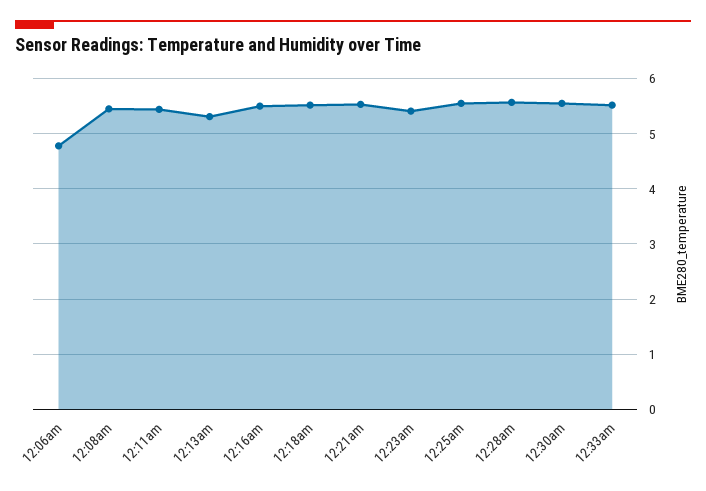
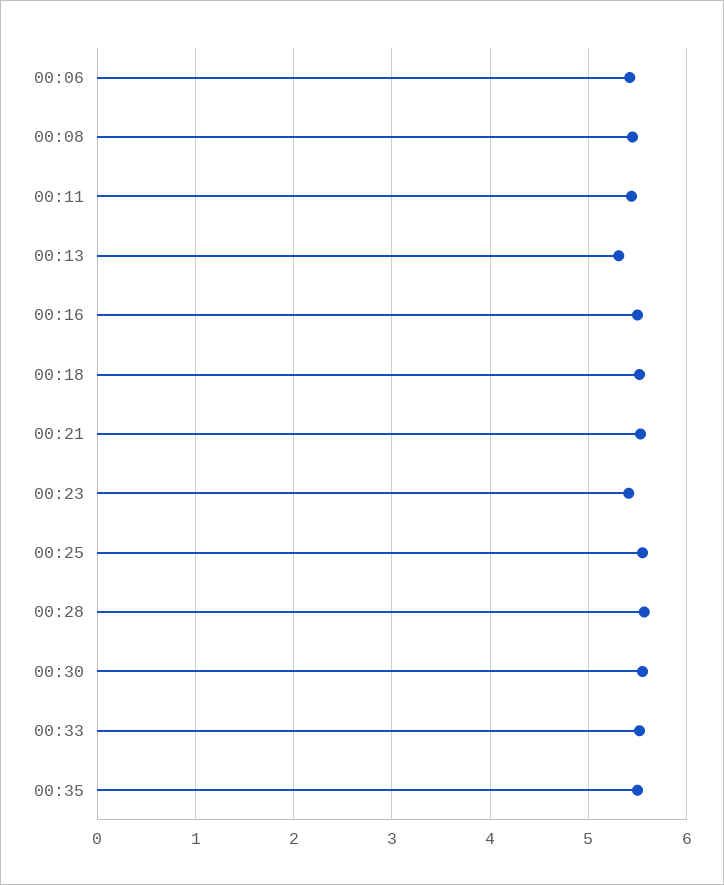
12:06am: 4.8 -> 5.4
00:35: none -> 5.5

